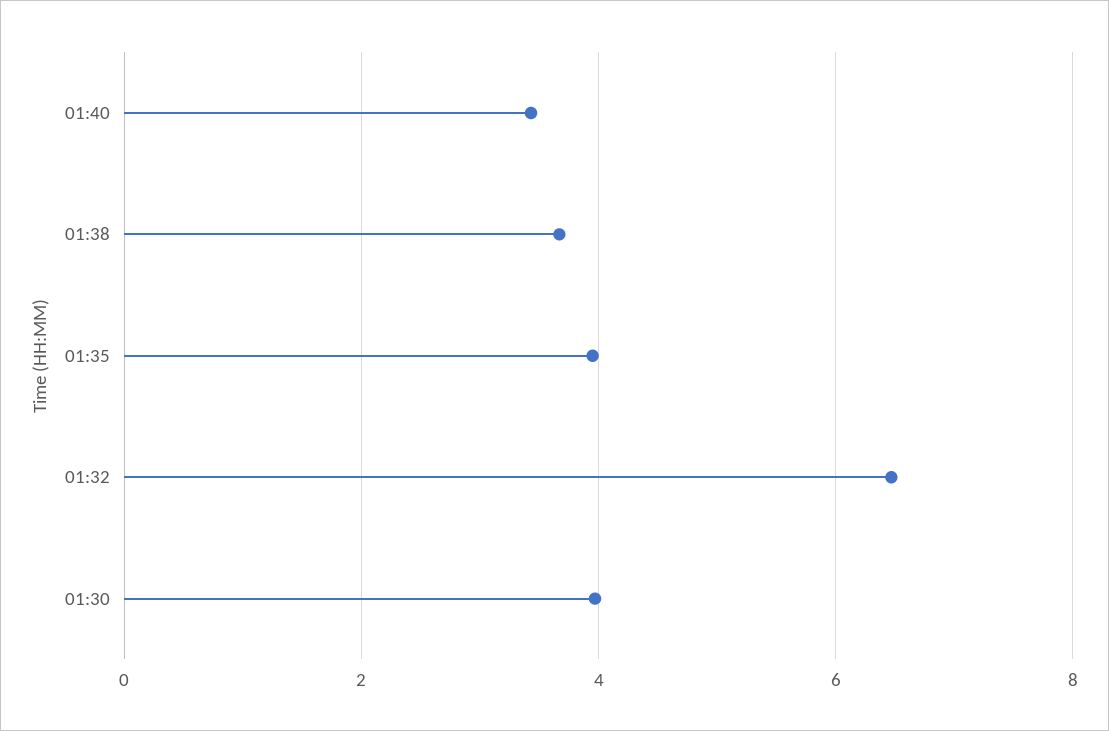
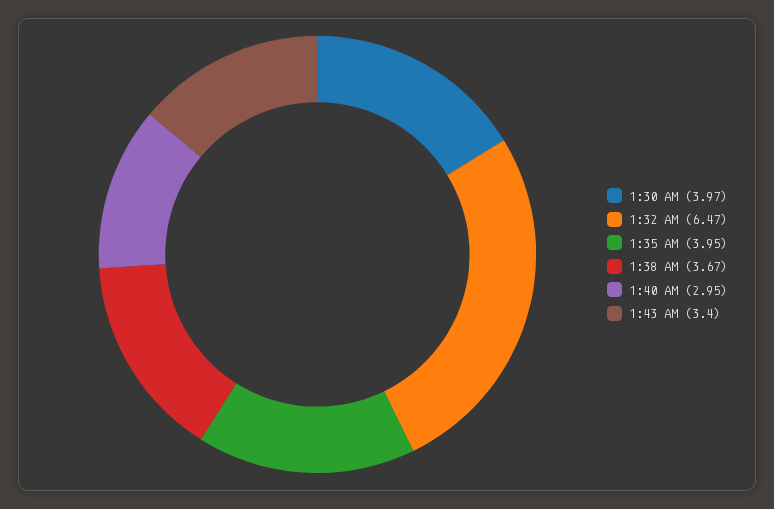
01:40: 3.4 -> 2.95
1:43 AM: none -> 3.4

